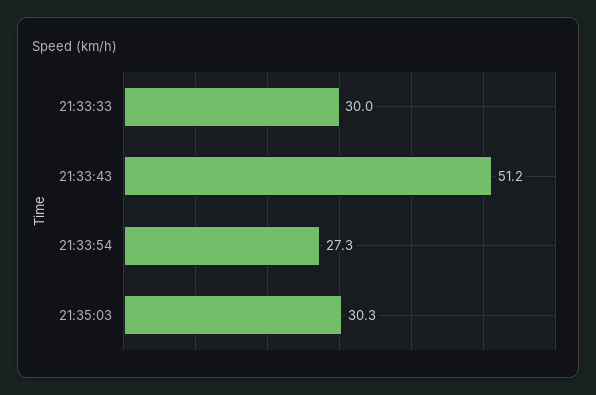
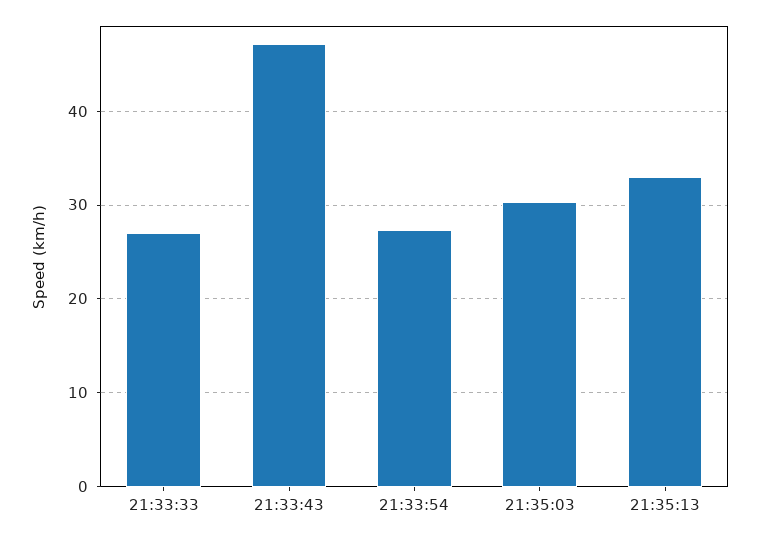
21:33:33: 30 -> 27
21:33:43: 51.2 -> 47
21:35:13: none -> 33

